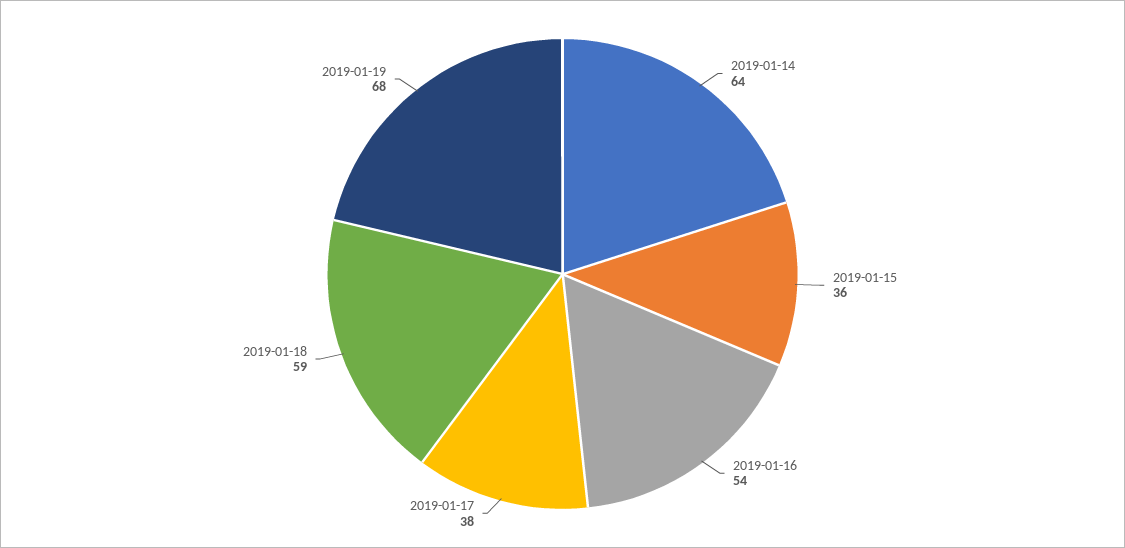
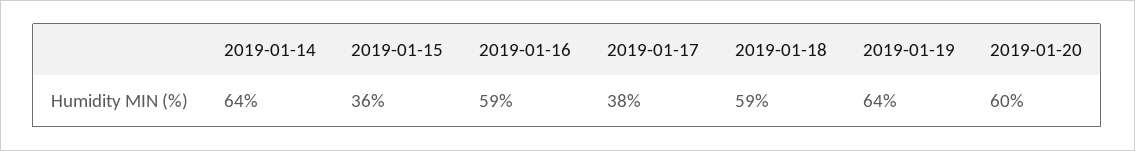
2019-01-16: 54 -> 59
2019-01-19: 68 -> 64
2019-01-20: none -> 60

